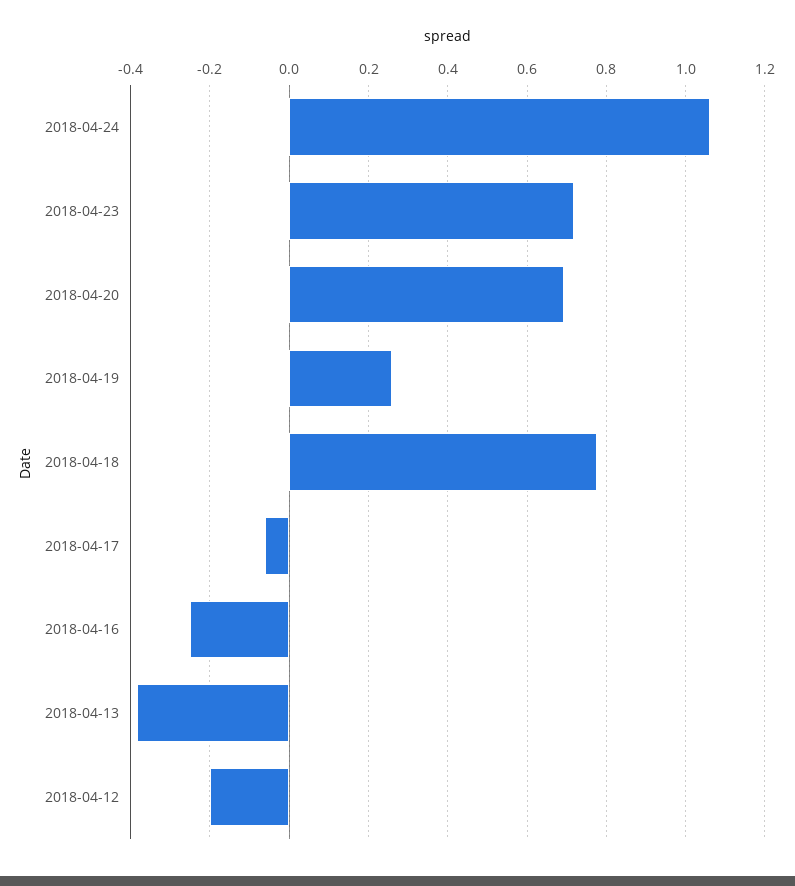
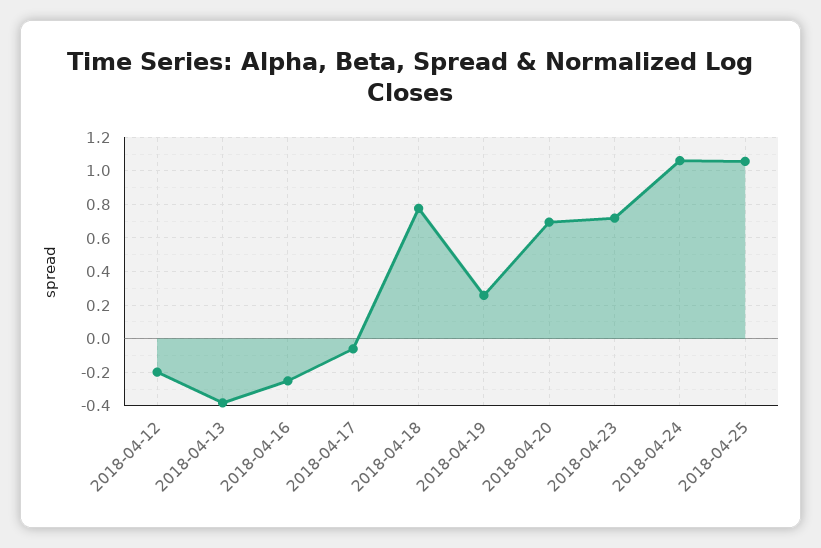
2018-04-25: none -> 1.05

